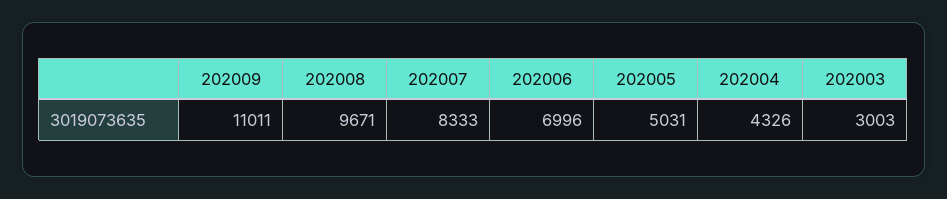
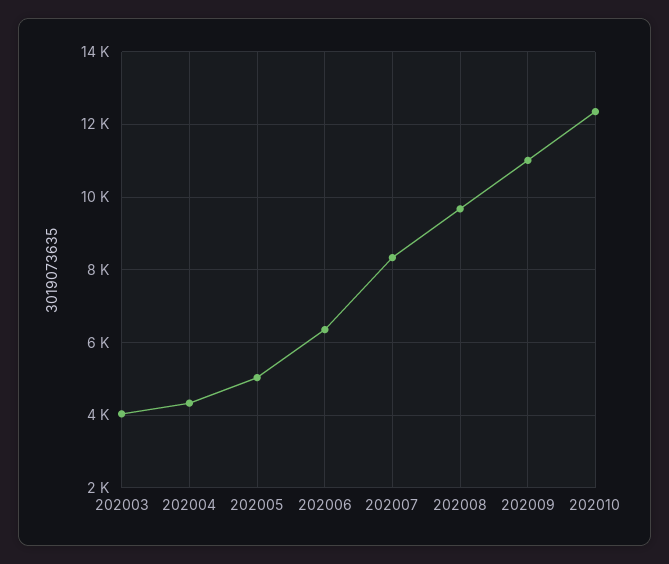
202006: 6996 -> 6400
202003: 3003 -> 4000
202010: none -> 12400

